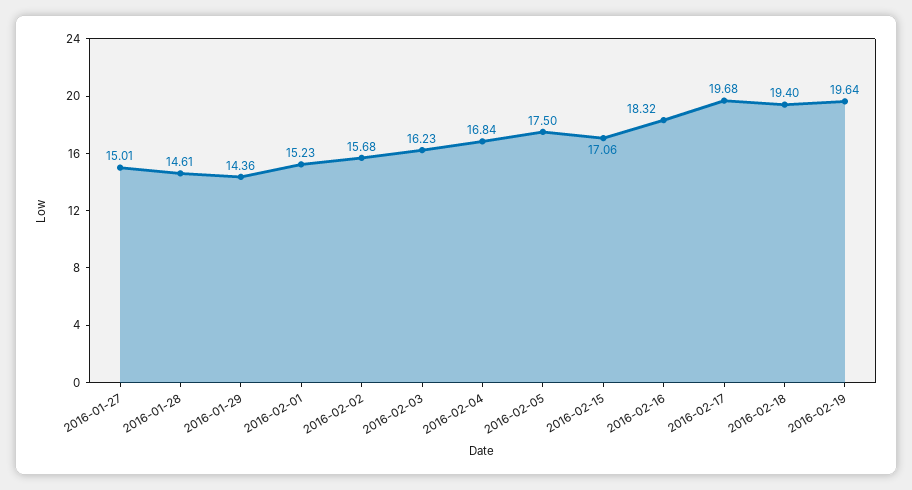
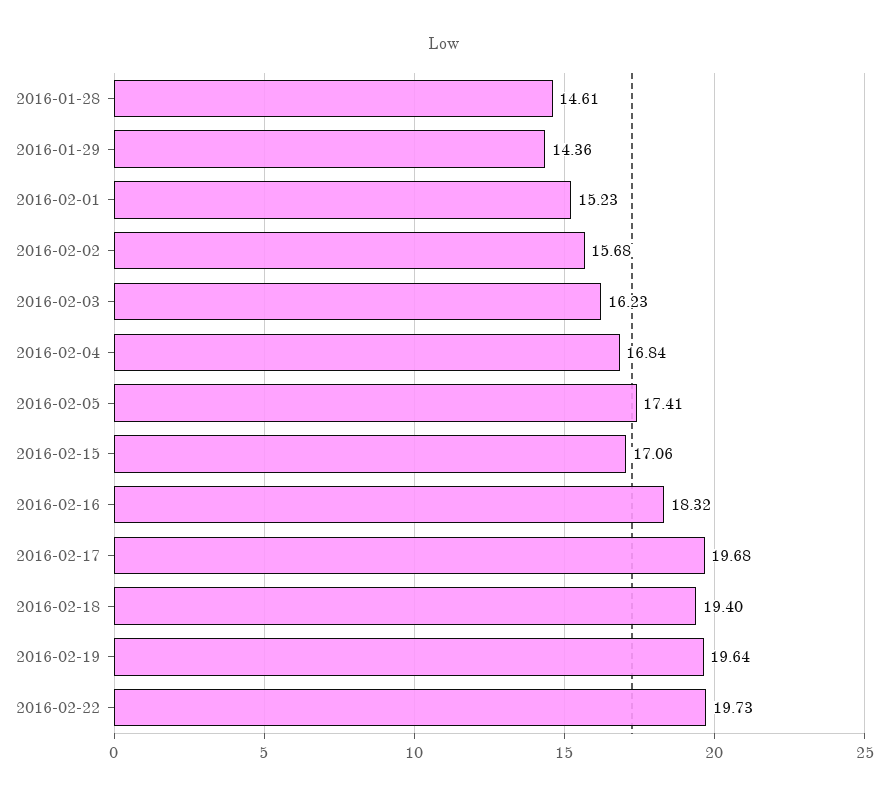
2016-01-27: 15.01 -> none
2016-02-05: 17.5 -> 17.41
2016-02-22: none -> 19.73

